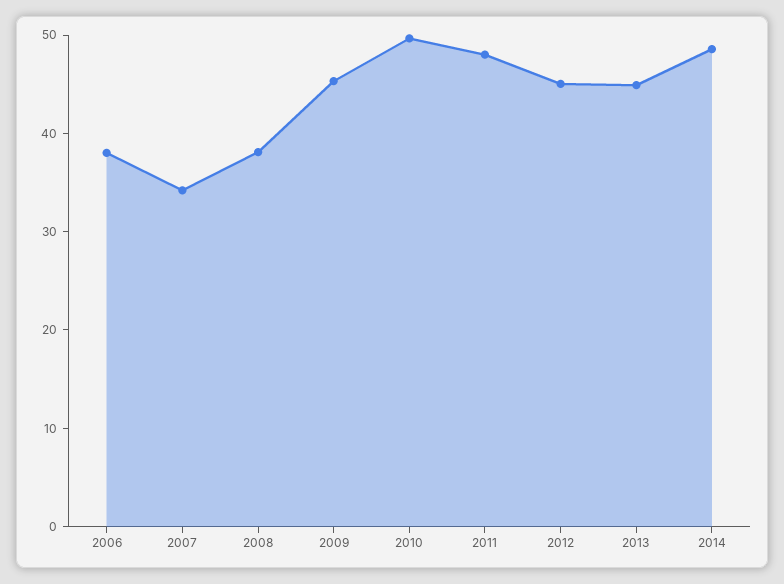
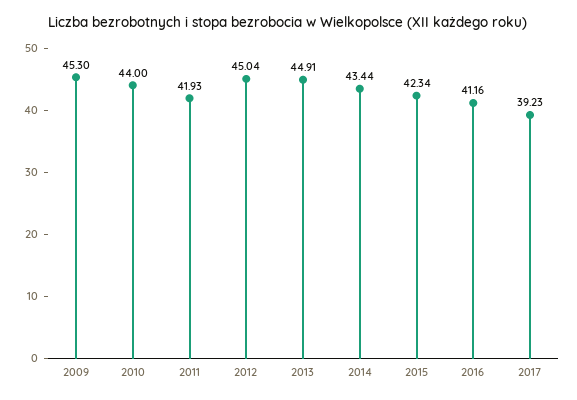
2006: 38 -> none
2007: 34 -> none
2008: 38 -> none
2010: 50 -> 44
2011: 48 -> 41.93
2014: 48 -> 43.44
2015: none -> 42.34
2016: none -> 41.16
2017: none -> 39.23

